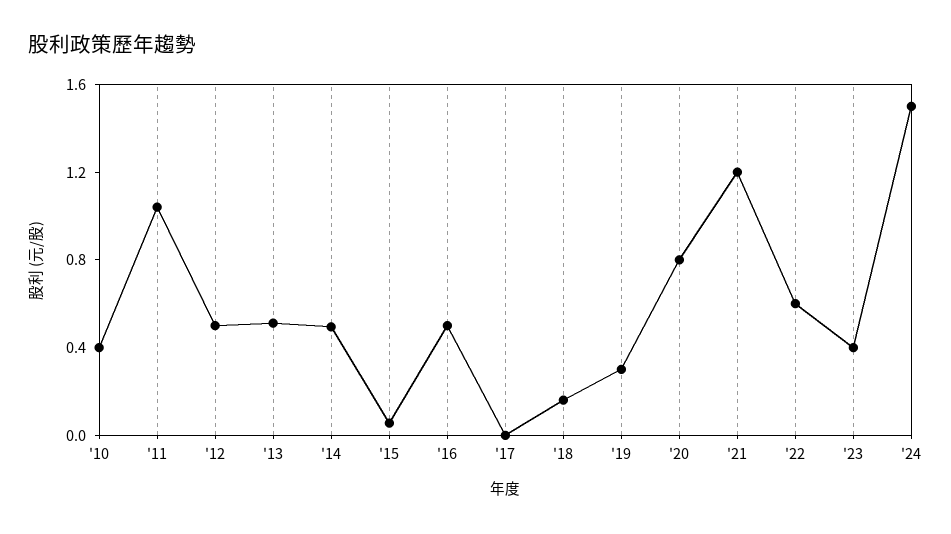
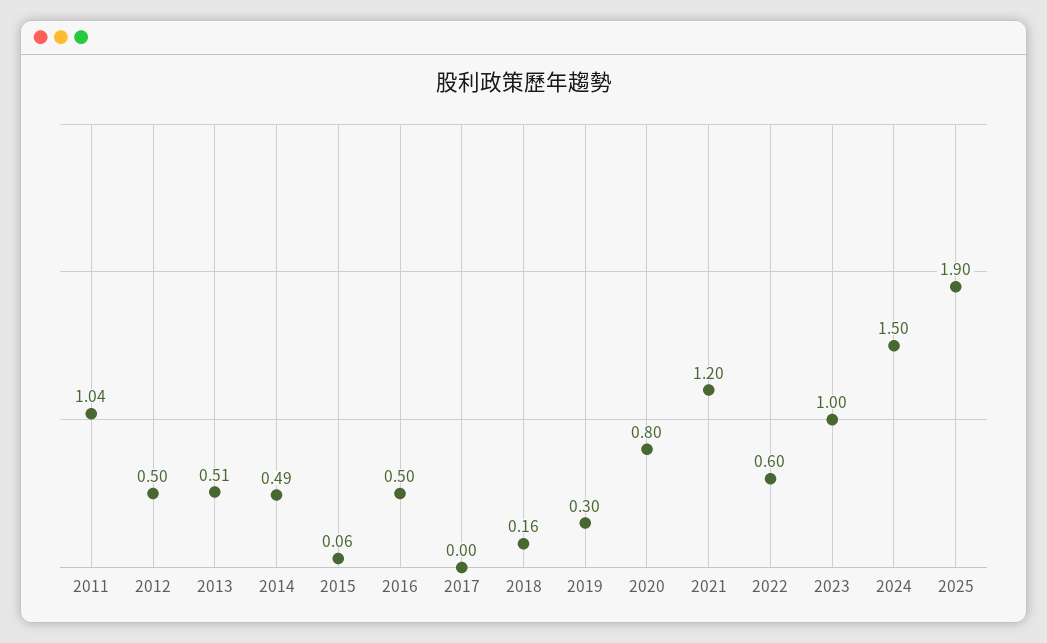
'10: 0.4 -> none
'23: 0.4 -> 1
2025: none -> 1.9

